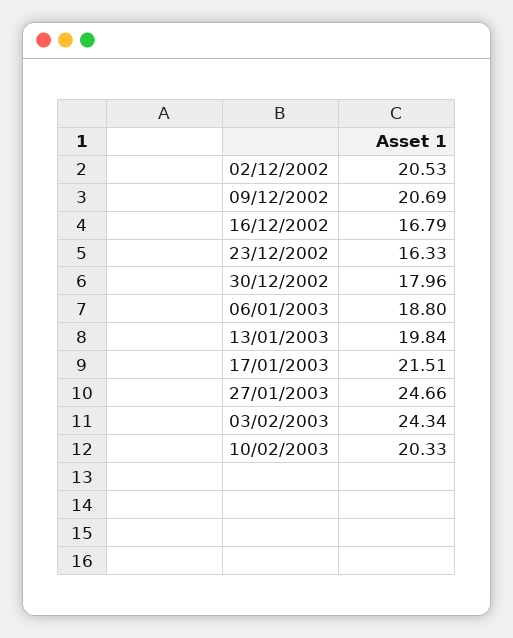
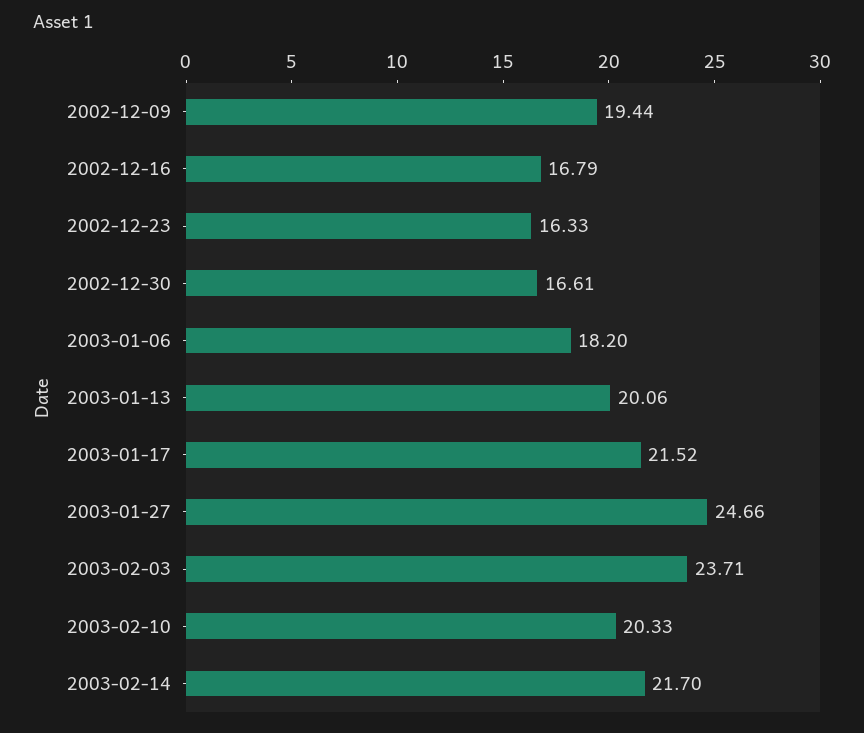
02/12/2002: 20.53 -> none
09/12/2002: 20.69 -> 19.44
30/12/2002: 17.96 -> 16.61
06/01/2003: 18.8 -> 18.2
13/01/2003: 19.84 -> 20.06
17/01/2003: 21.51 -> 21.52
03/02/2003: 24.34 -> 23.71
2003-02-14: none -> 21.7

